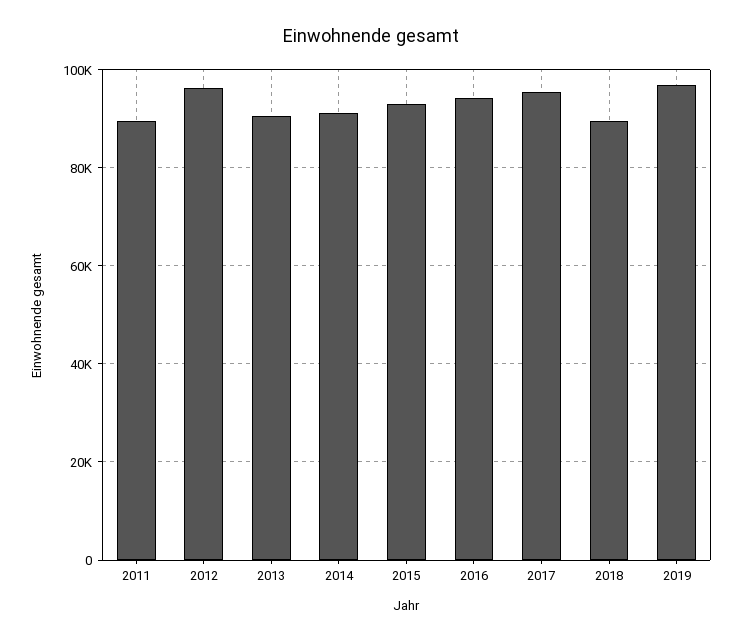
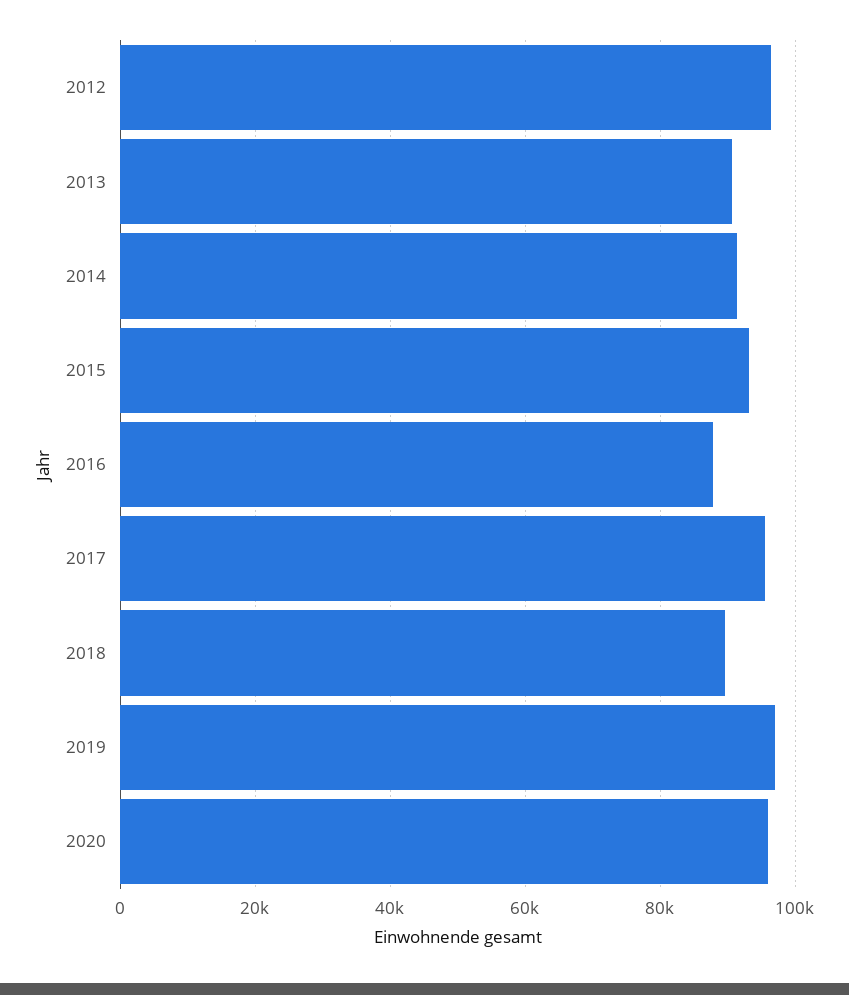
2011: 90000 -> none
2016: 94000 -> 88000
2020: none -> 96000

